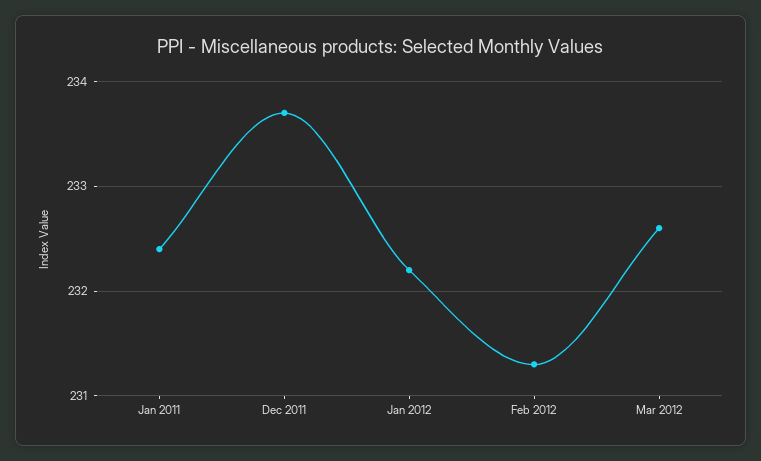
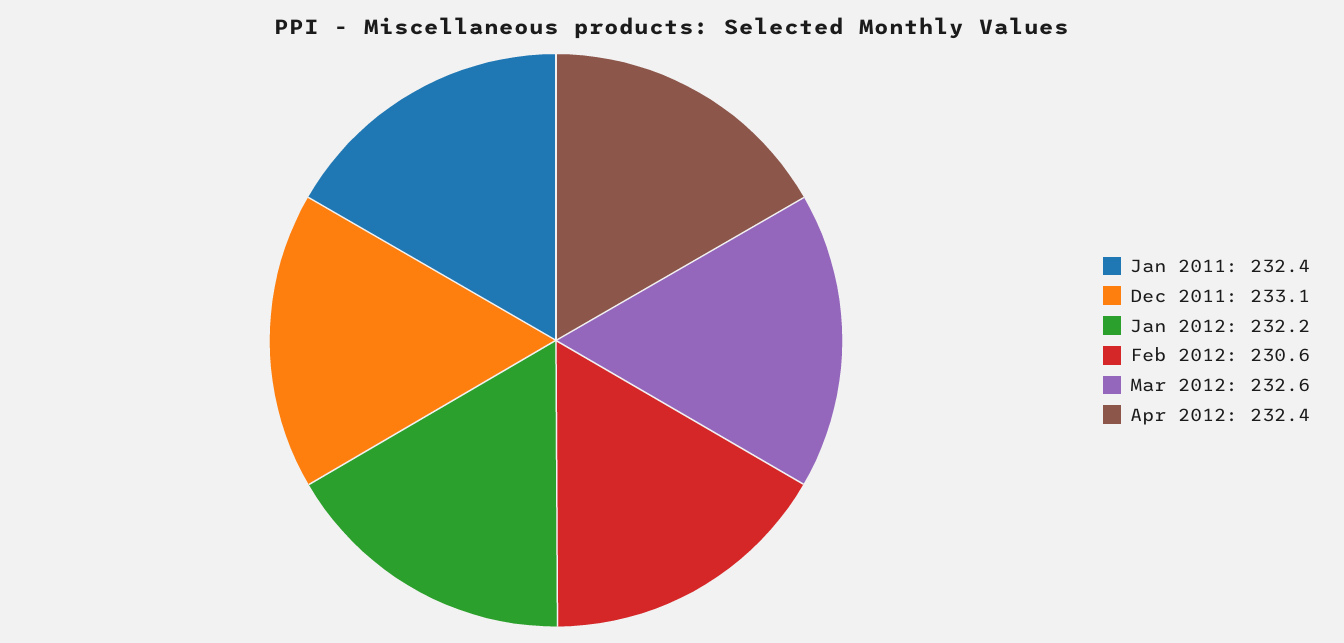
Dec 2011: 233.7 -> 233.1
Feb 2012: 231.3 -> 230.6
Apr 2012: none -> 232.4

